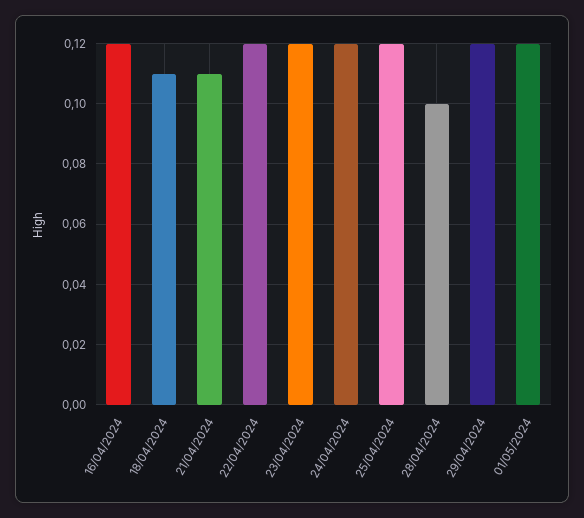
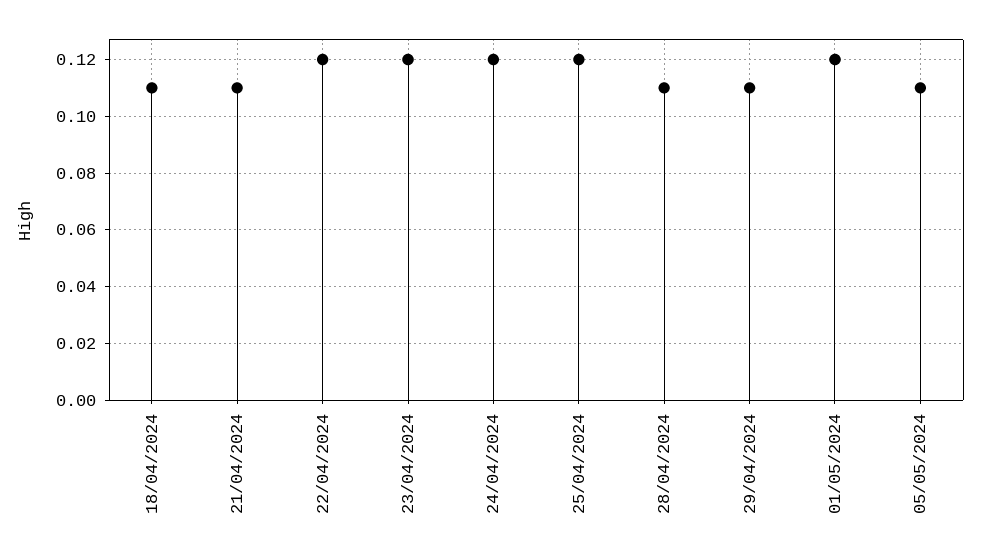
16/04/2024: 0.12 -> none
28/04/2024: 0.1 -> 0.11
29/04/2024: 0.12 -> 0.11
05/05/2024: none -> 0.11

